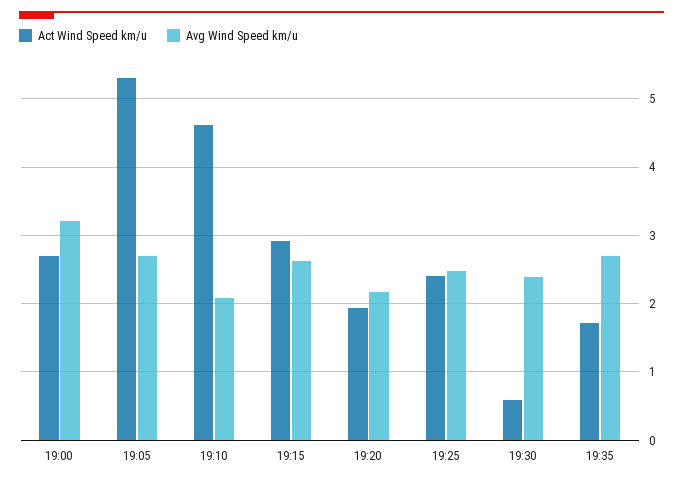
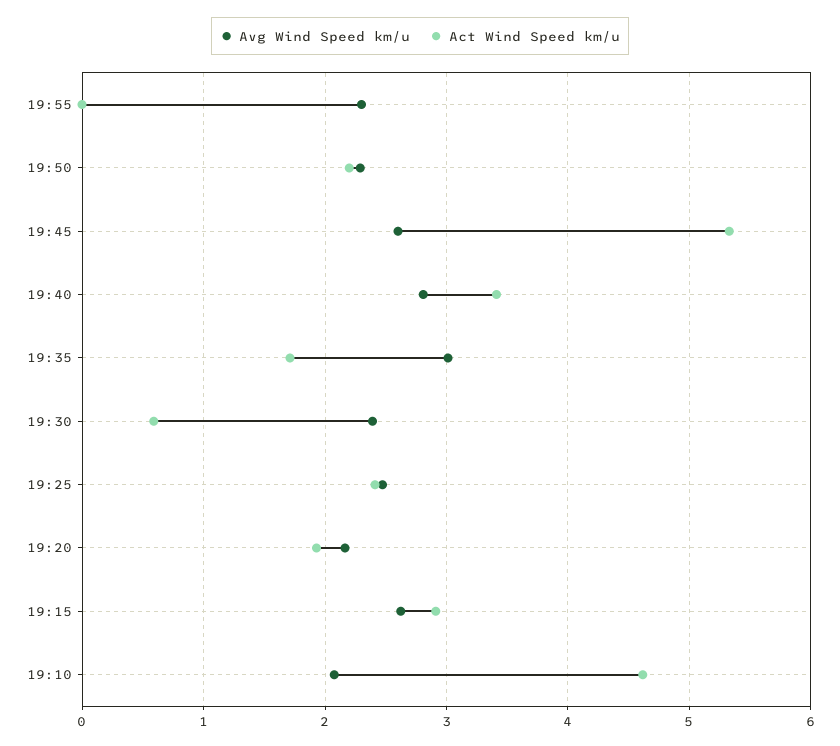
Act Wind Speed km/u, 19:00: 2.7 -> none
Avg Wind Speed km/u, 19:00: 3.2 -> none
Act Wind Speed km/u, 19:05: 5.3 -> none
Avg Wind Speed km/u, 19:05: 2.7 -> none
Avg Wind Speed km/u, 19:35: 2.7 -> 3
Avg Wind Speed km/u, 19:55: none -> 2.3
Act Wind Speed km/u, 19:55: none -> 0
Avg Wind Speed km/u, 19:50: none -> 2.3
Act Wind Speed km/u, 19:50: none -> 2.2
Avg Wind Speed km/u, 19:45: none -> 2.6
Act Wind Speed km/u, 19:45: none -> 5.3
Avg Wind Speed km/u, 19:40: none -> 2.8
Act Wind Speed km/u, 19:40: none -> 3.4

